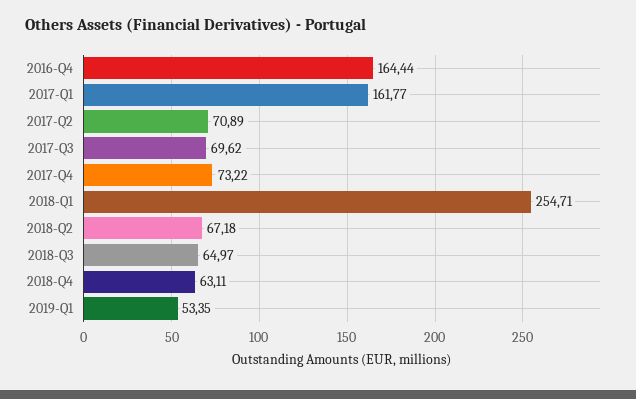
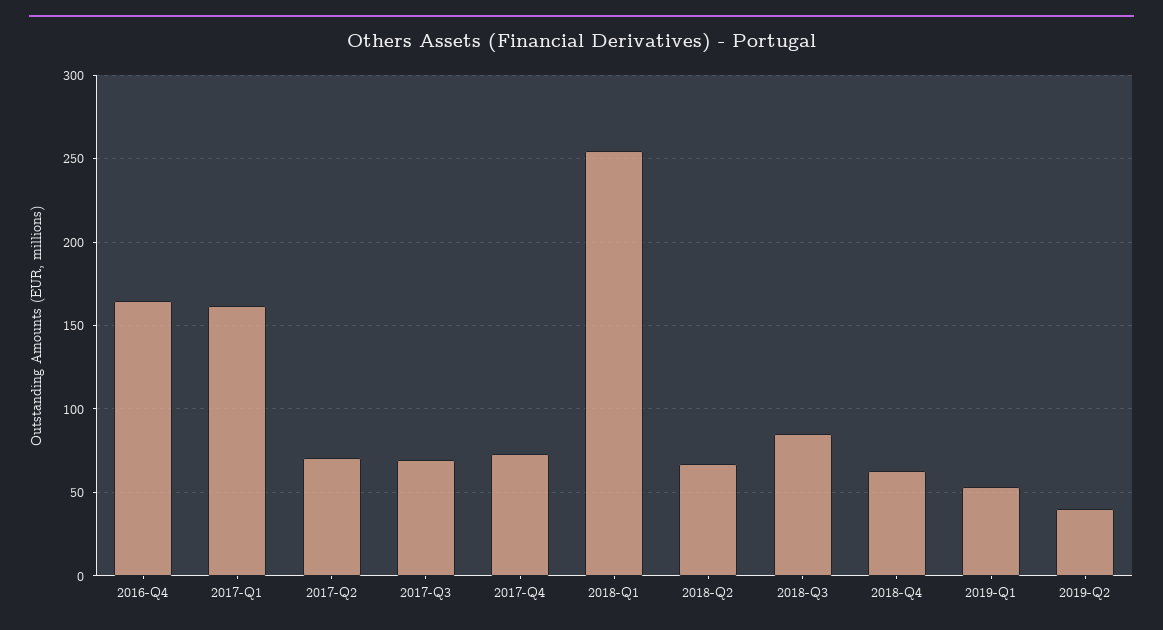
2018-Q3: 64.97 -> 85
2019-Q2: none -> 40

